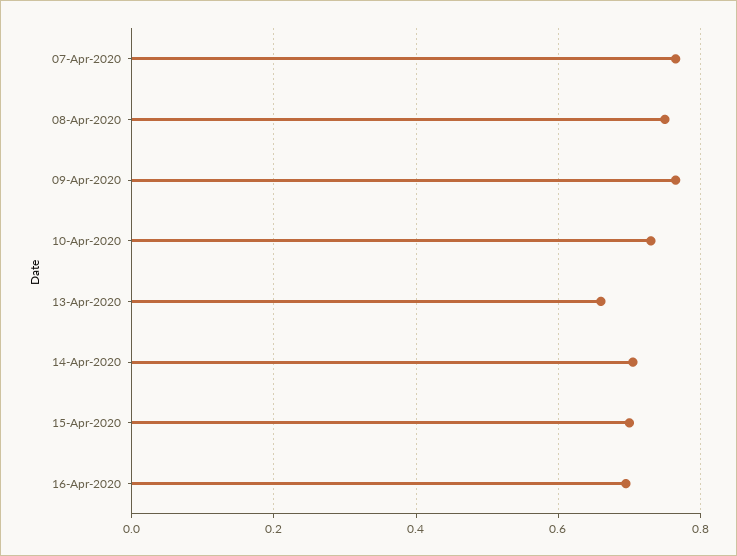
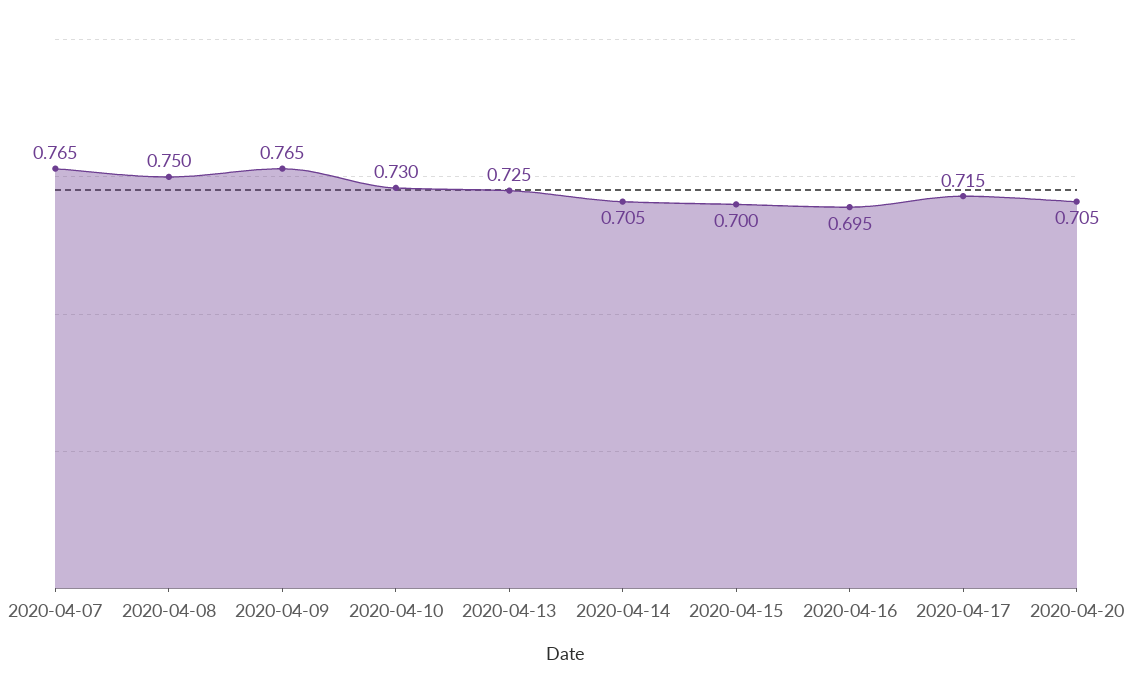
13-Apr-2020: 0.66 -> 0.725
2020-04-17: none -> 0.715
2020-04-20: none -> 0.705

